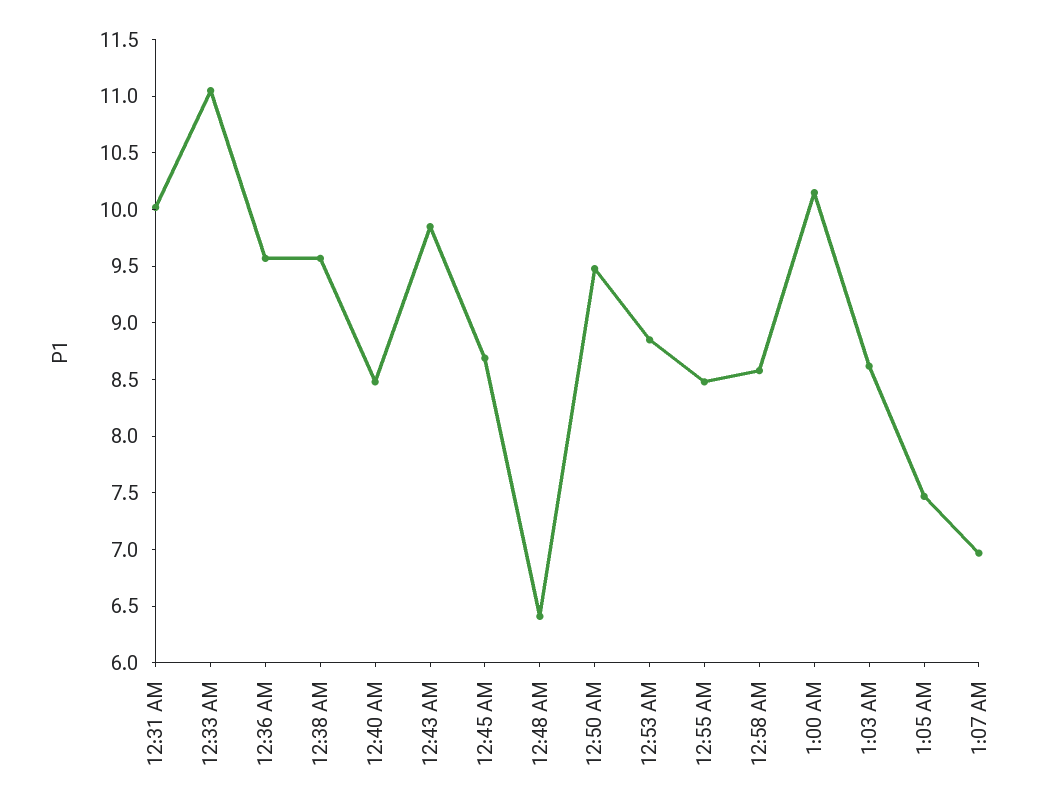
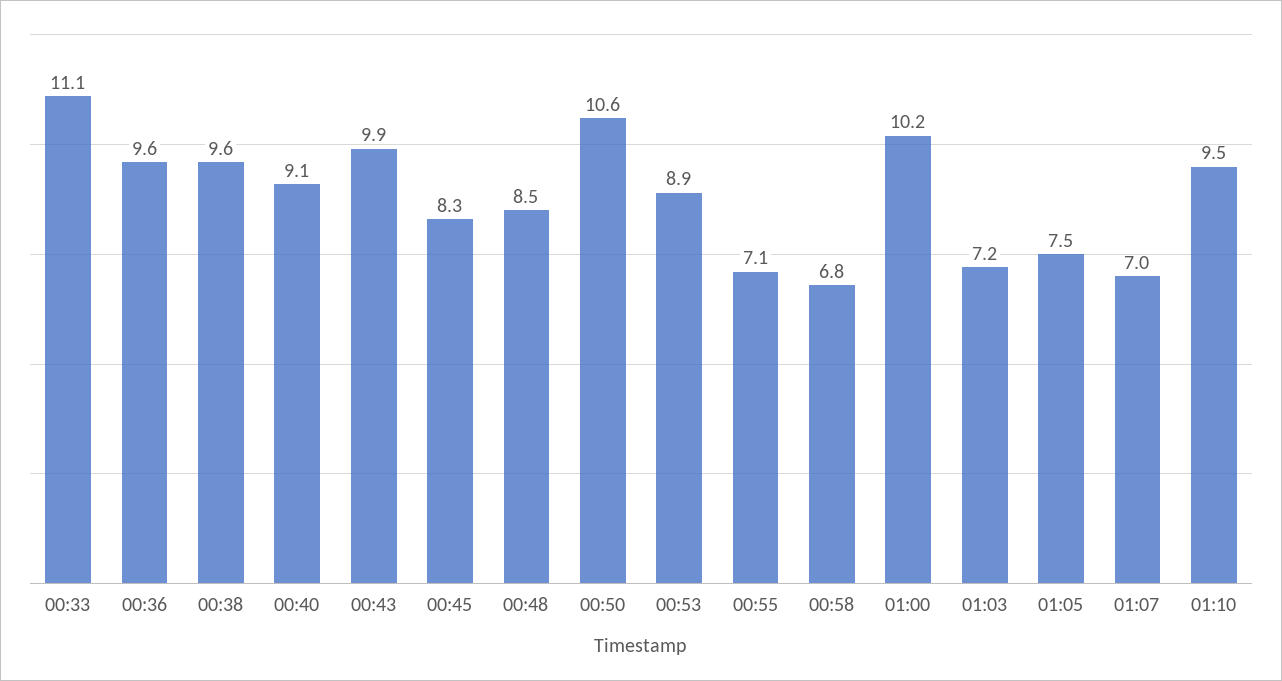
12:31 AM: 10 -> none
12:40 AM: 8.5 -> 9.1
12:45 AM: 8.7 -> 8.3
12:48 AM: 6.4 -> 8.5
12:50 AM: 9.5 -> 10.6
12:55 AM: 8.5 -> 7.1
12:58 AM: 8.6 -> 6.8
1:03 AM: 8.6 -> 7.2
01:10: none -> 9.5

